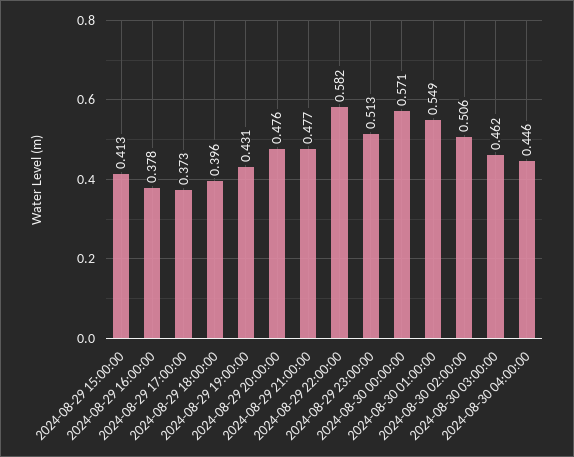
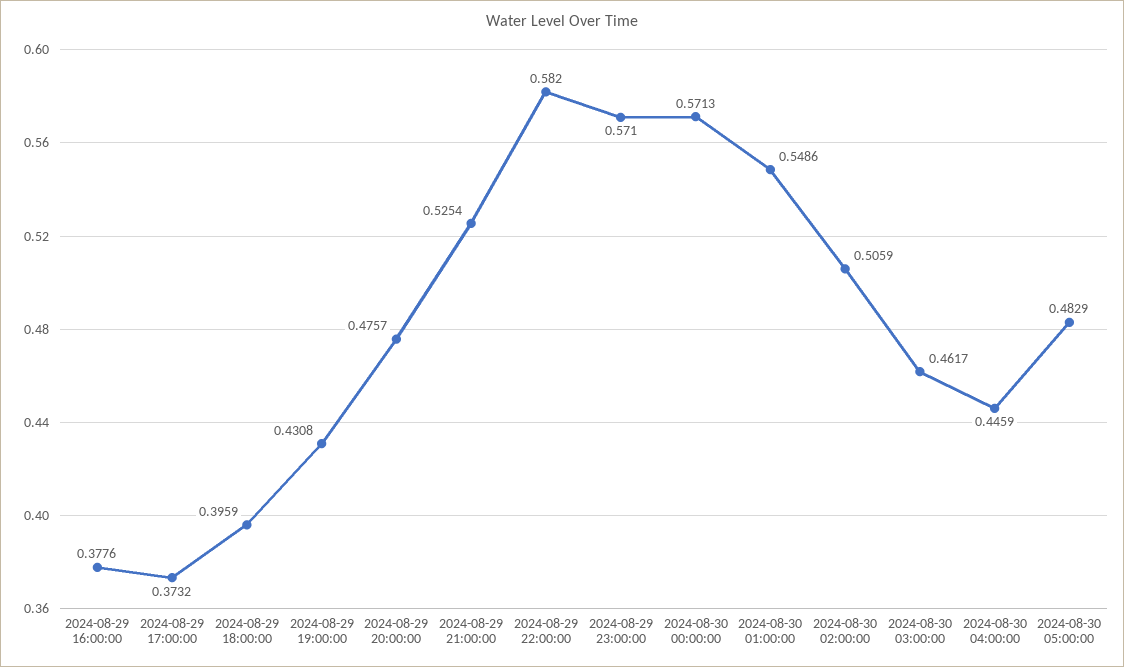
2024-08-29 15:00:00: 0.413 -> none
2024-08-29 21:00:00: 0.477 -> 0.5254
2024-08-29 23:00:00: 0.513 -> 0.571
2024-08-30 05:00:00: none -> 0.4829

